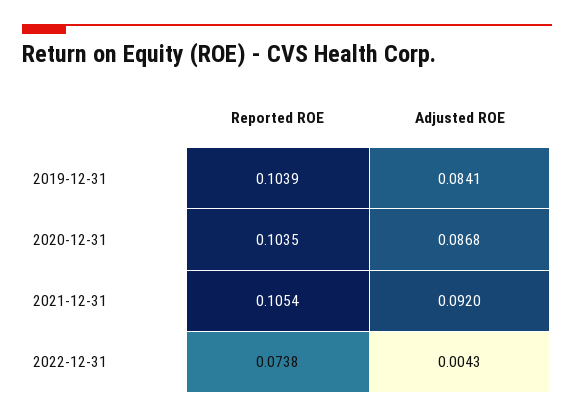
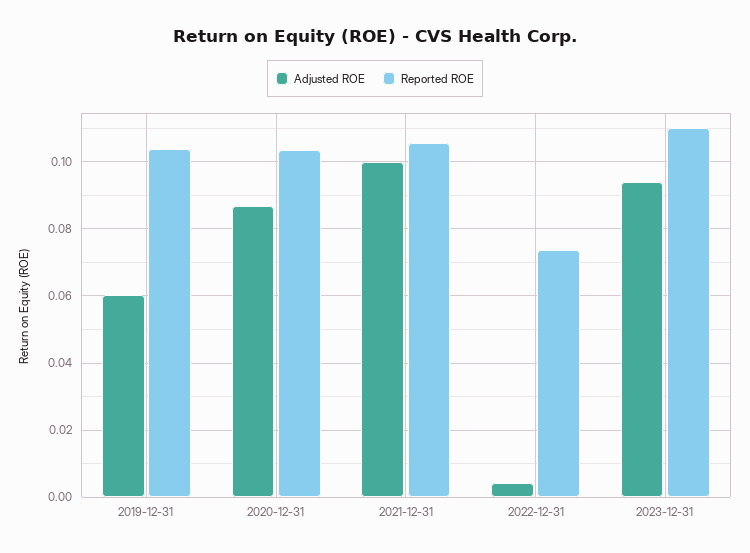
Adjusted ROE, 2019-12-31: 0.0841 -> 0.06
Adjusted ROE, 2021-12-31: 0.092 -> 0.1
Adjusted ROE, 2023-12-31: none -> 0.094
Reported ROE, 2023-12-31: none -> 0.11

